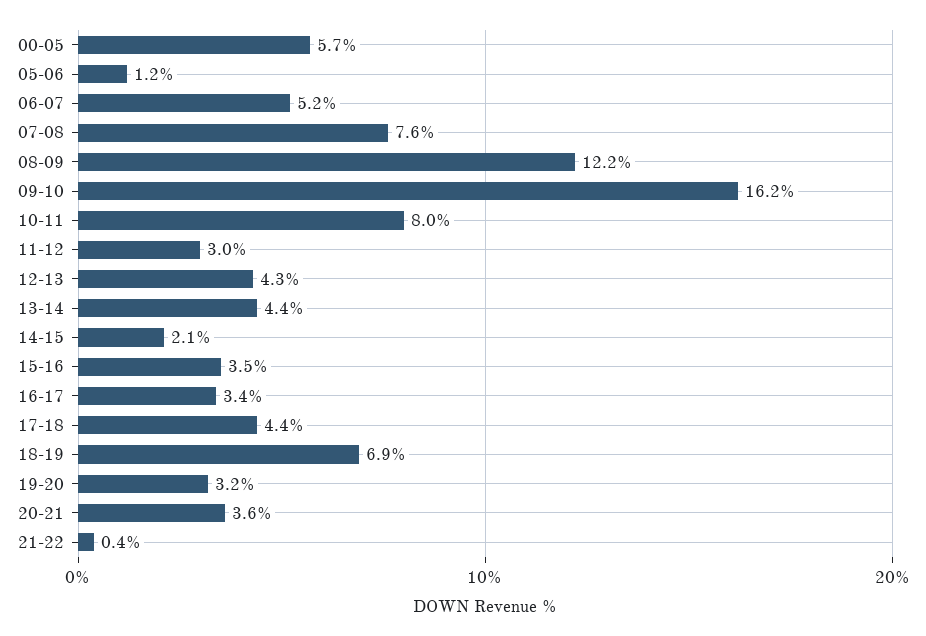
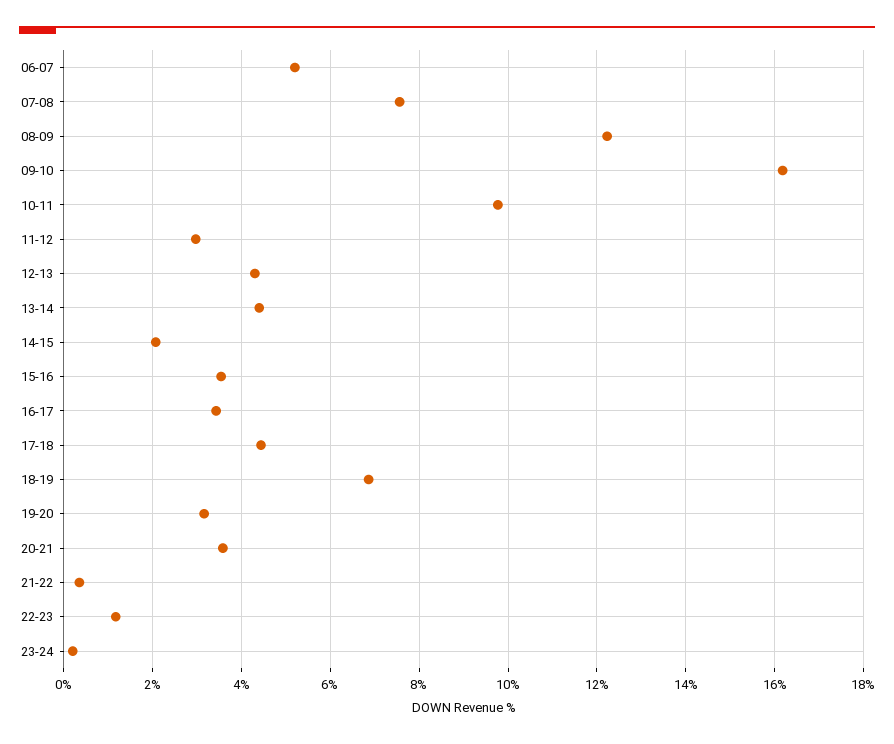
00-05: 5.7 -> none
05-06: 1.2 -> none
10-11: 8 -> 9.8
22-23: none -> 1.2
23-24: none -> 0.2

